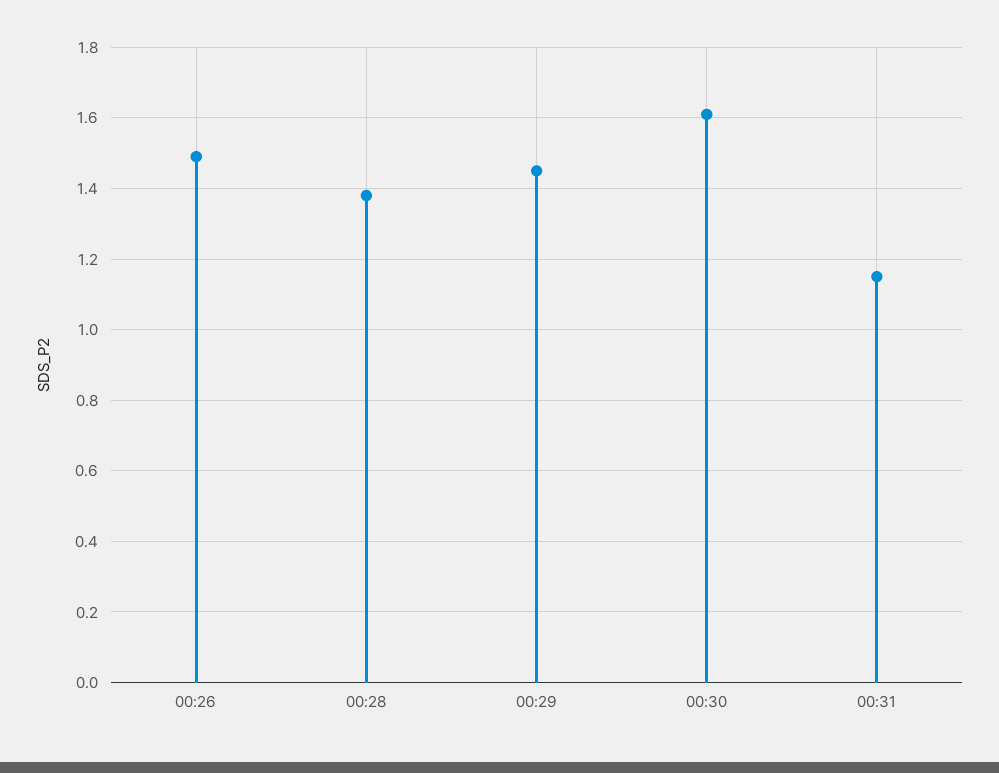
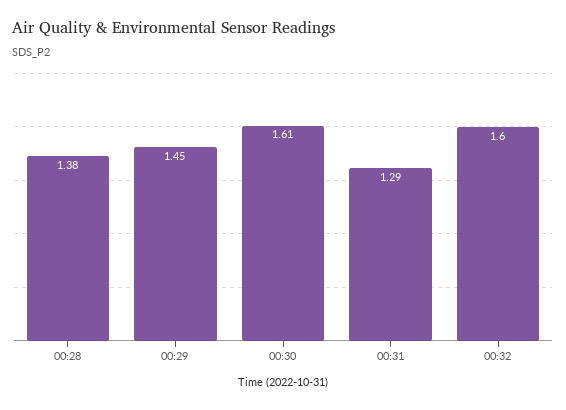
00:26: 1.5 -> none
00:31: 1.15 -> 1.29
00:32: none -> 1.6

